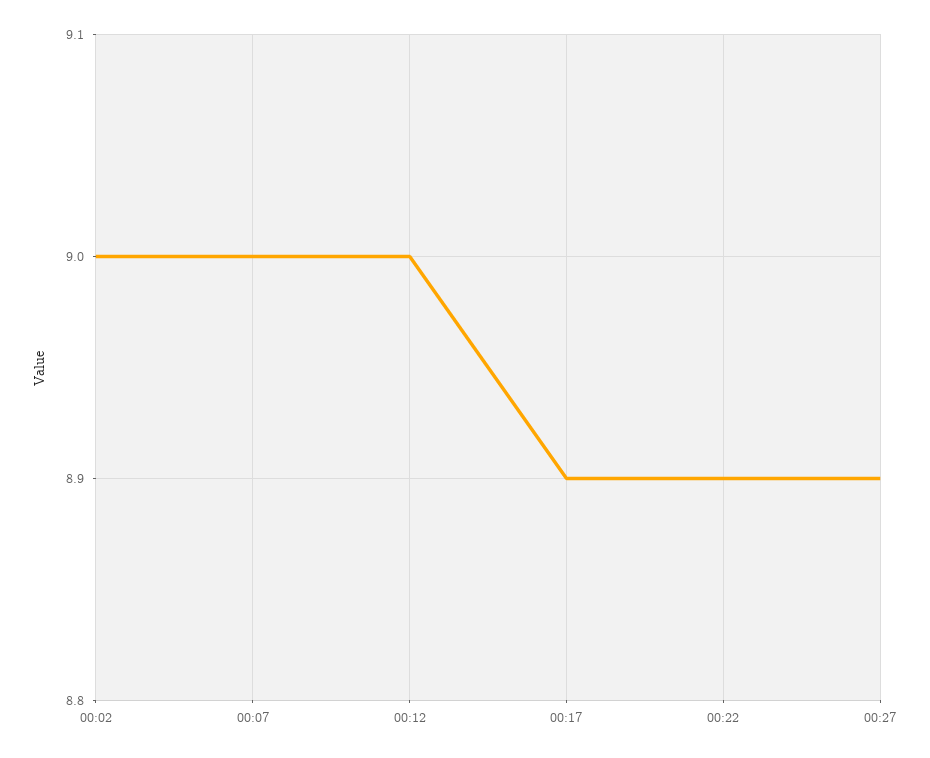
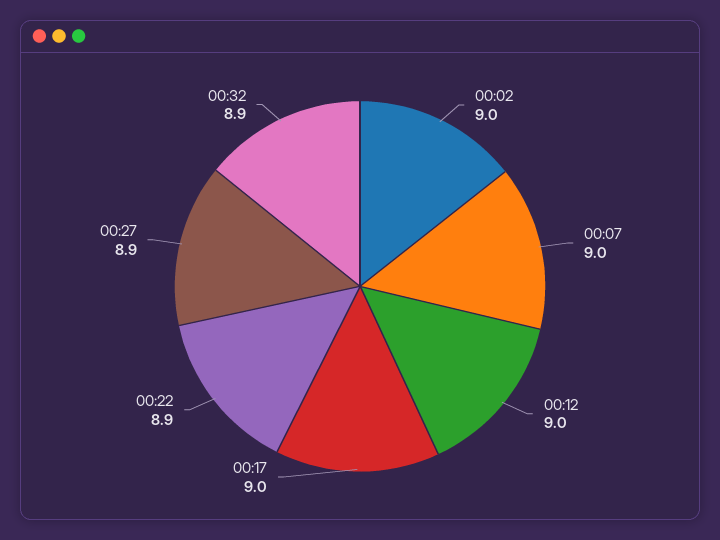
00:17: 8.9 -> 9
00:32: none -> 8.9

